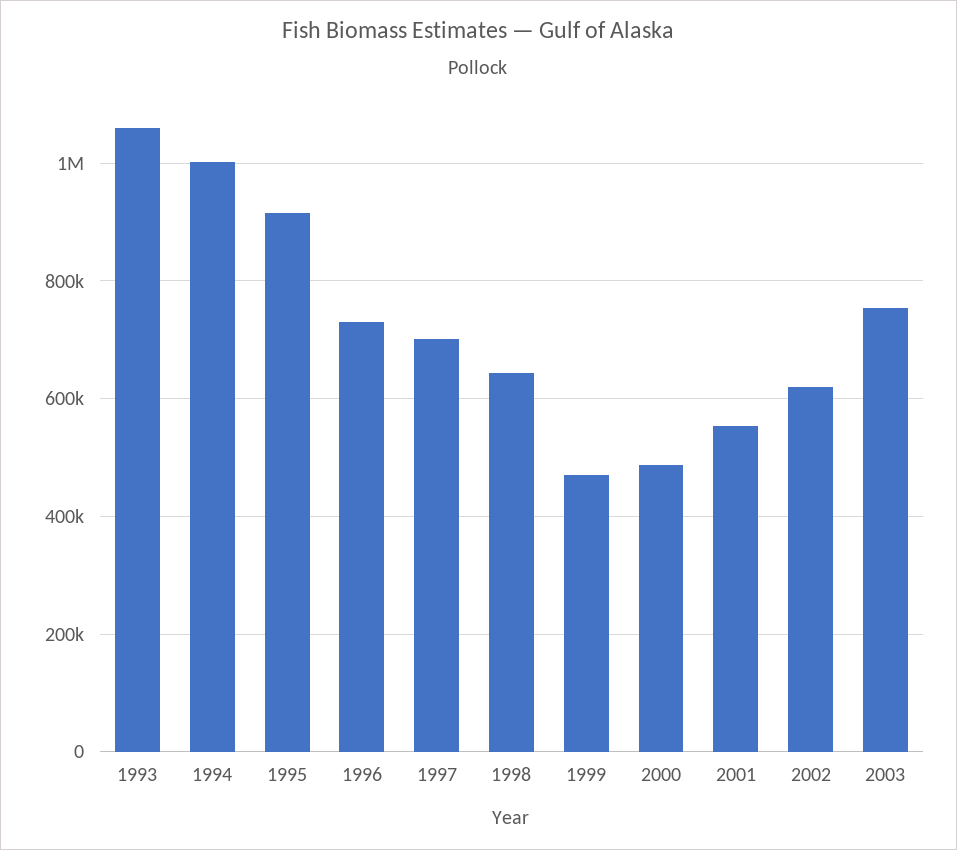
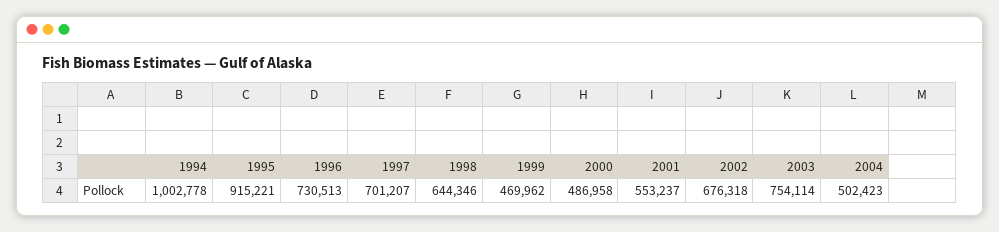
1993: 1060000 -> none
2002: 620000 -> 676318
2004: none -> 502423

